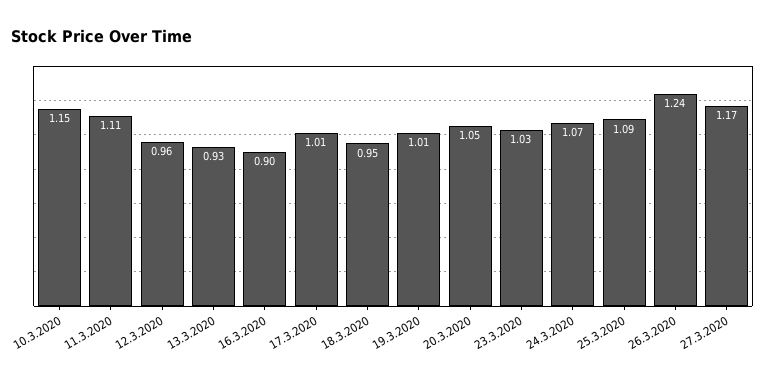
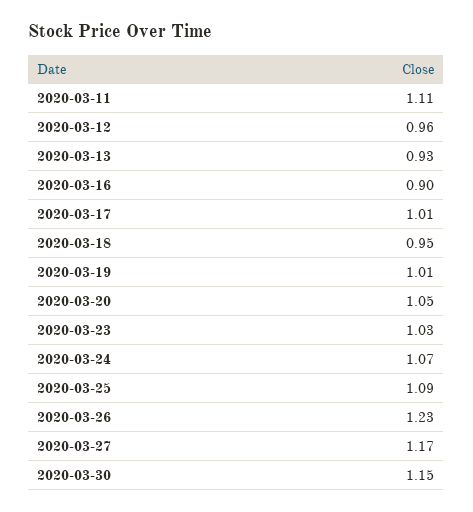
10.3.2020: 1.15 -> none
26.3.2020: 1.24 -> 1.23
2020-03-30: none -> 1.15

